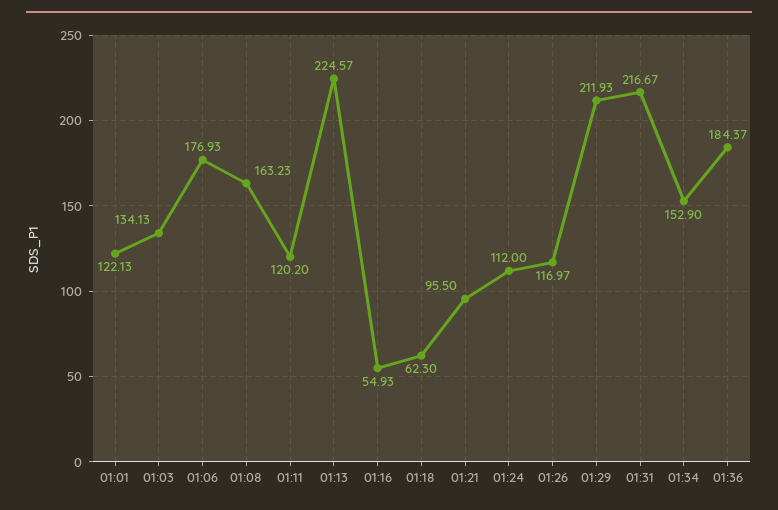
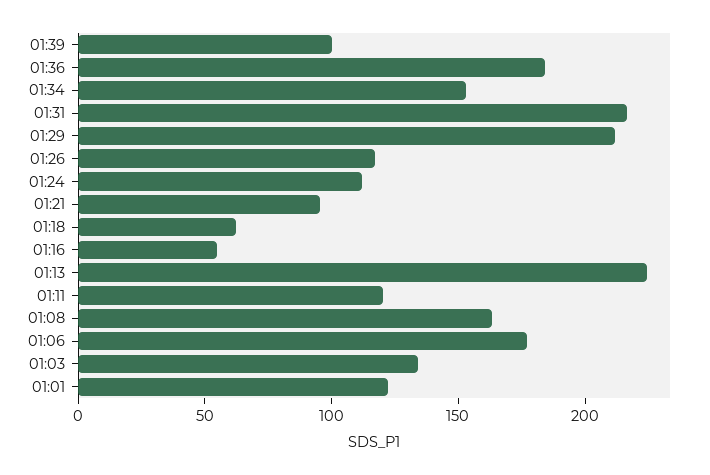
01:39: none -> 100

